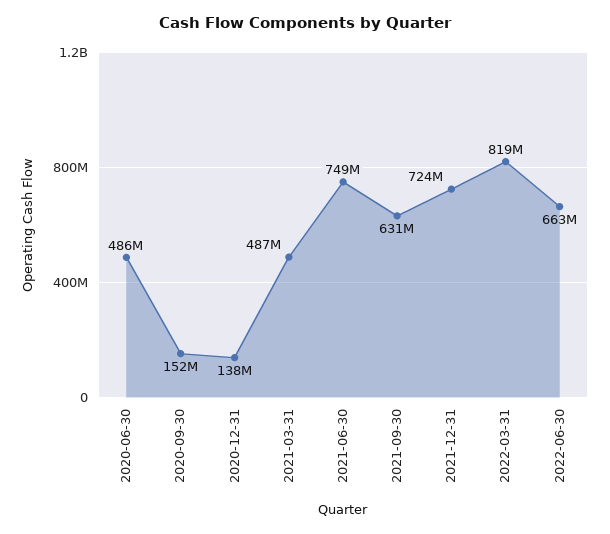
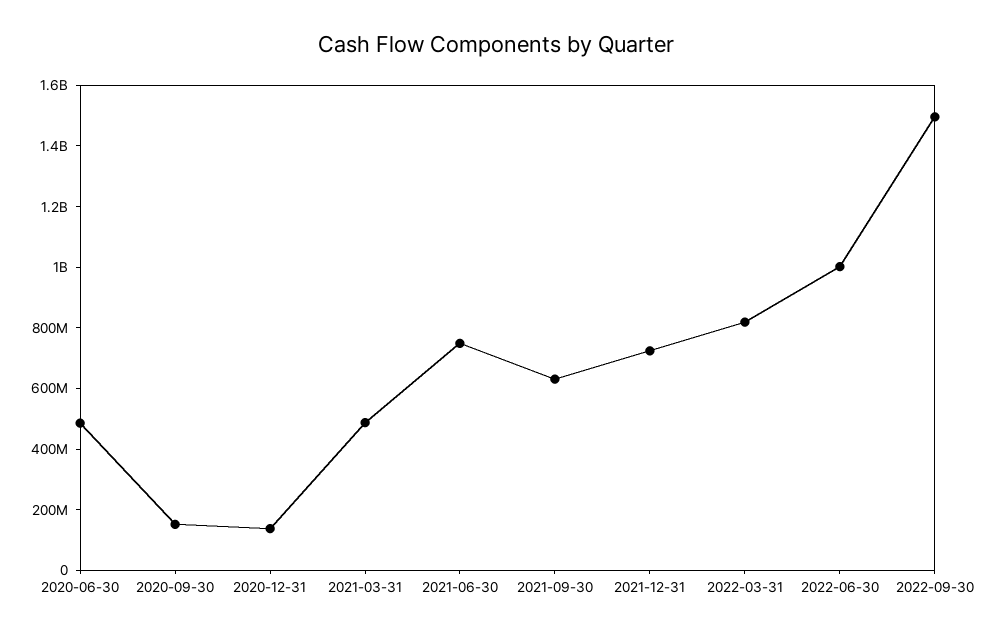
2022-06-30: 663000000 -> 1000000000
2022-09-30: none -> 1500000000

